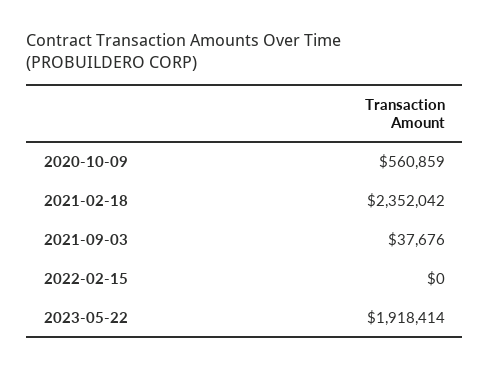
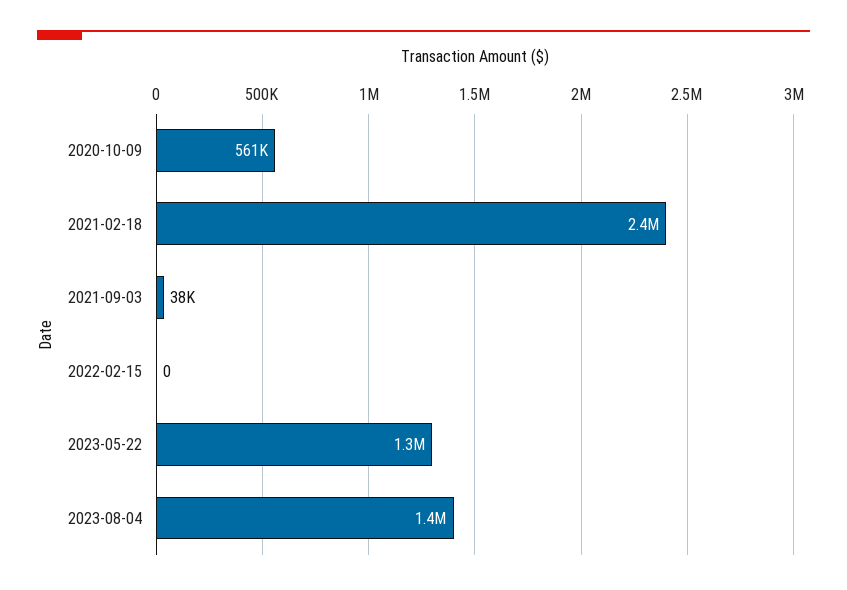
2023-05-22: 1918414 -> 1300000
2023-08-04: none -> 1400000

